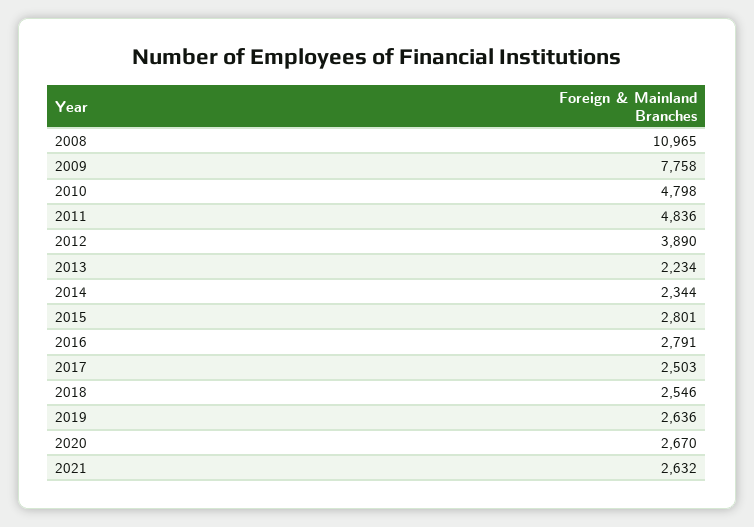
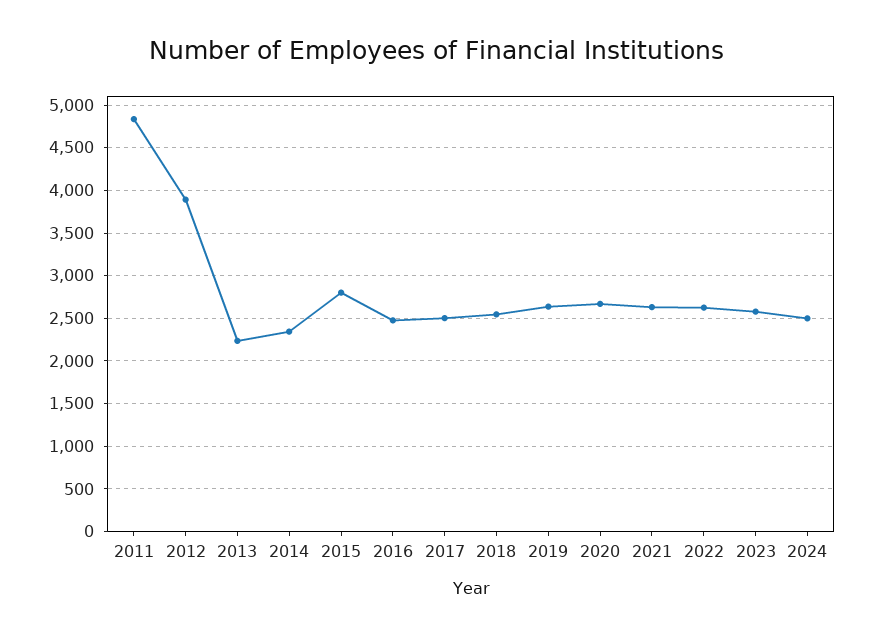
2008: 10965 -> none
2009: 7758 -> none
2010: 4798 -> none
2016: 2791 -> 2500
2022: none -> 2600
2023: none -> 2600
2024: none -> 2500

